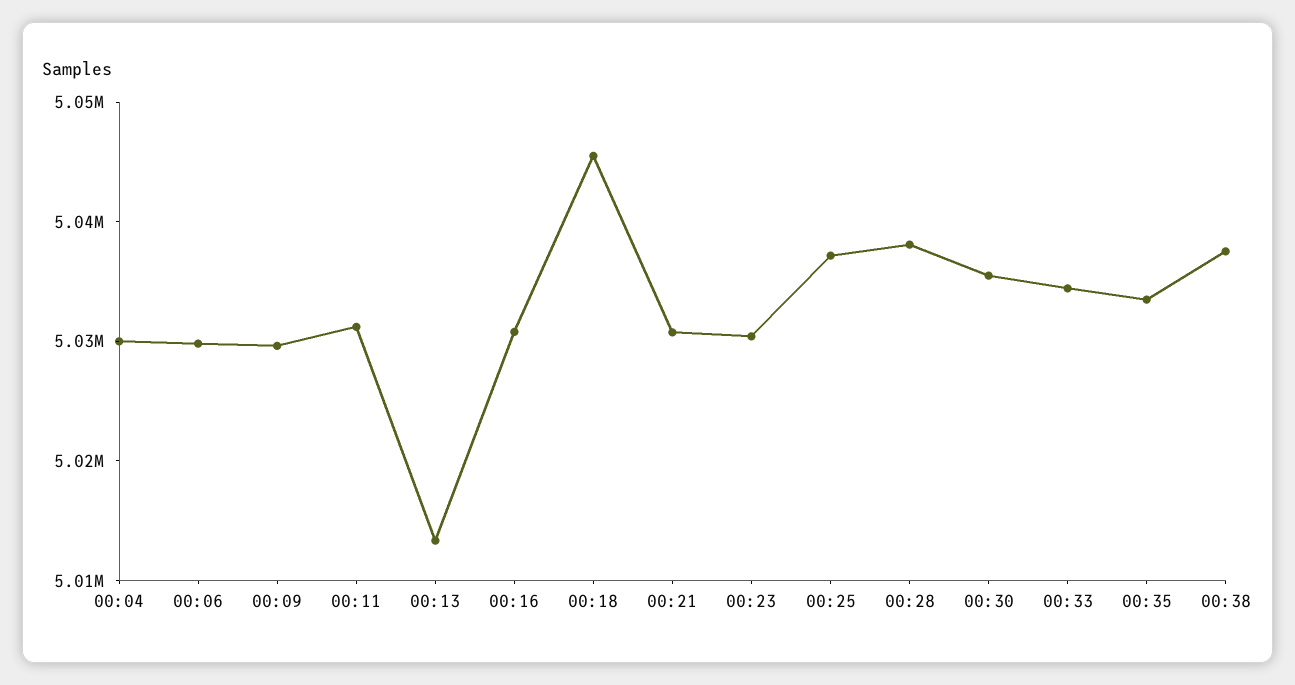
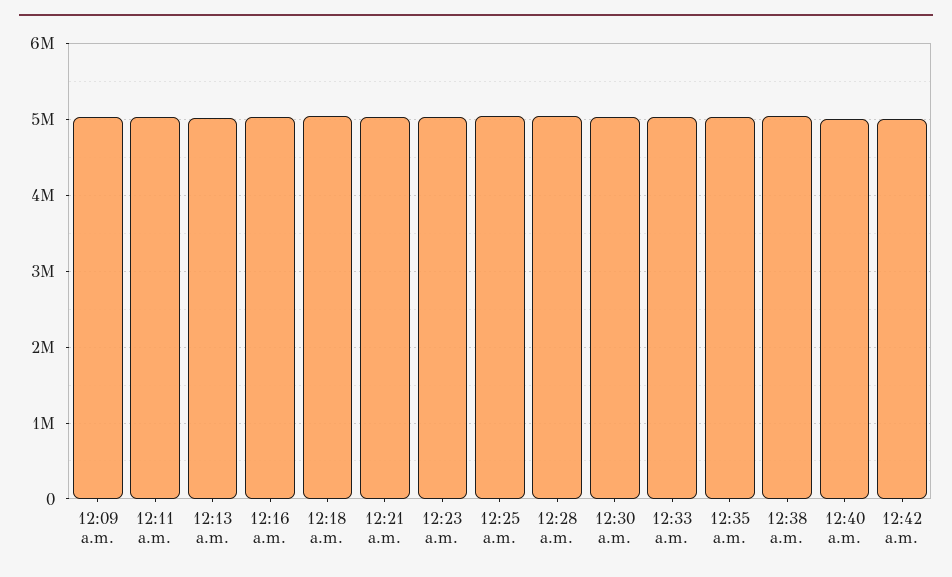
00:04: 5030000 -> none
00:06: 5030000 -> none
12:40 a.m.: none -> 5000000
12:42 a.m.: none -> 5000000

